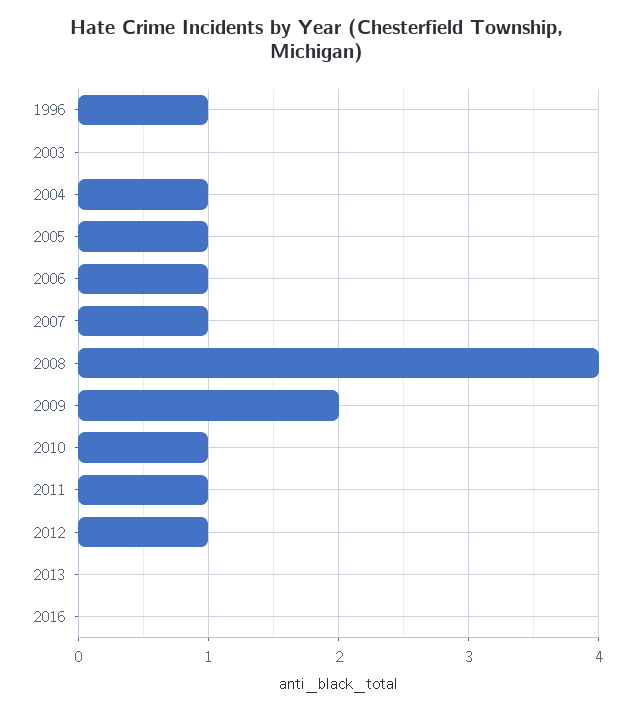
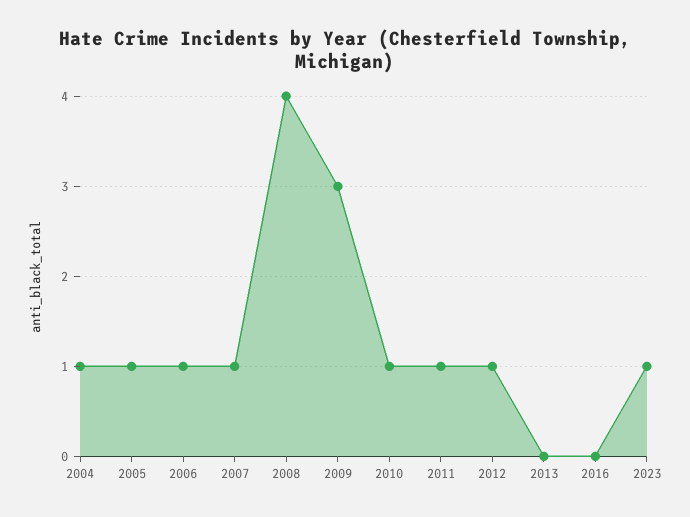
1996: 1 -> none
2003: 0 -> none
2009: 2 -> 3
2023: none -> 1

